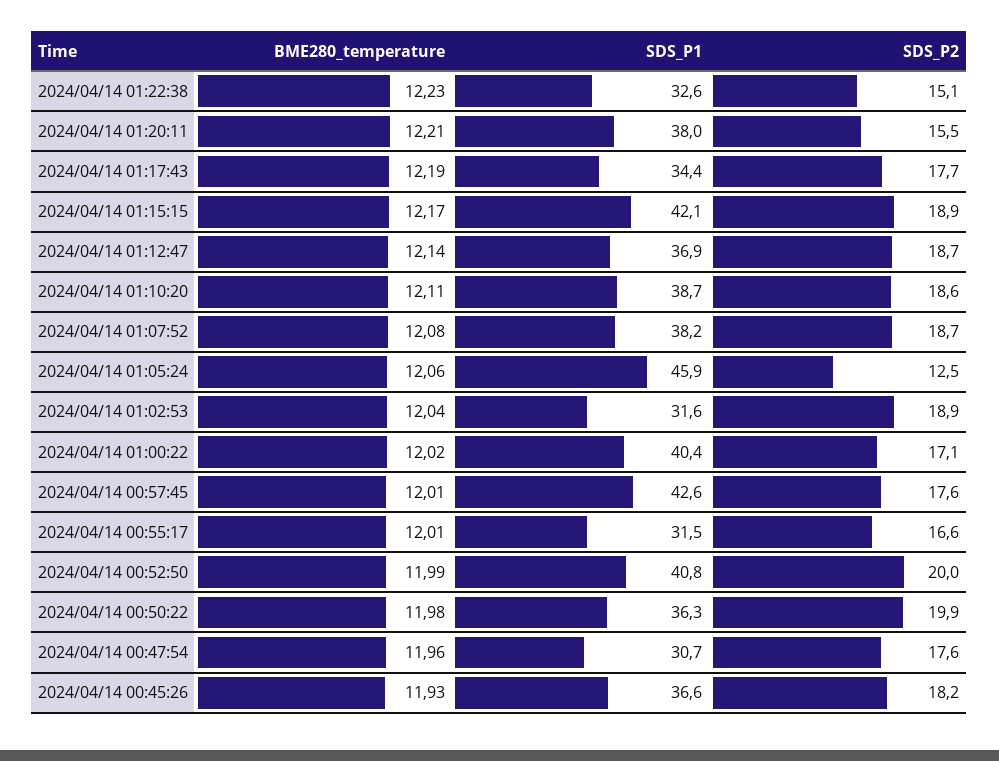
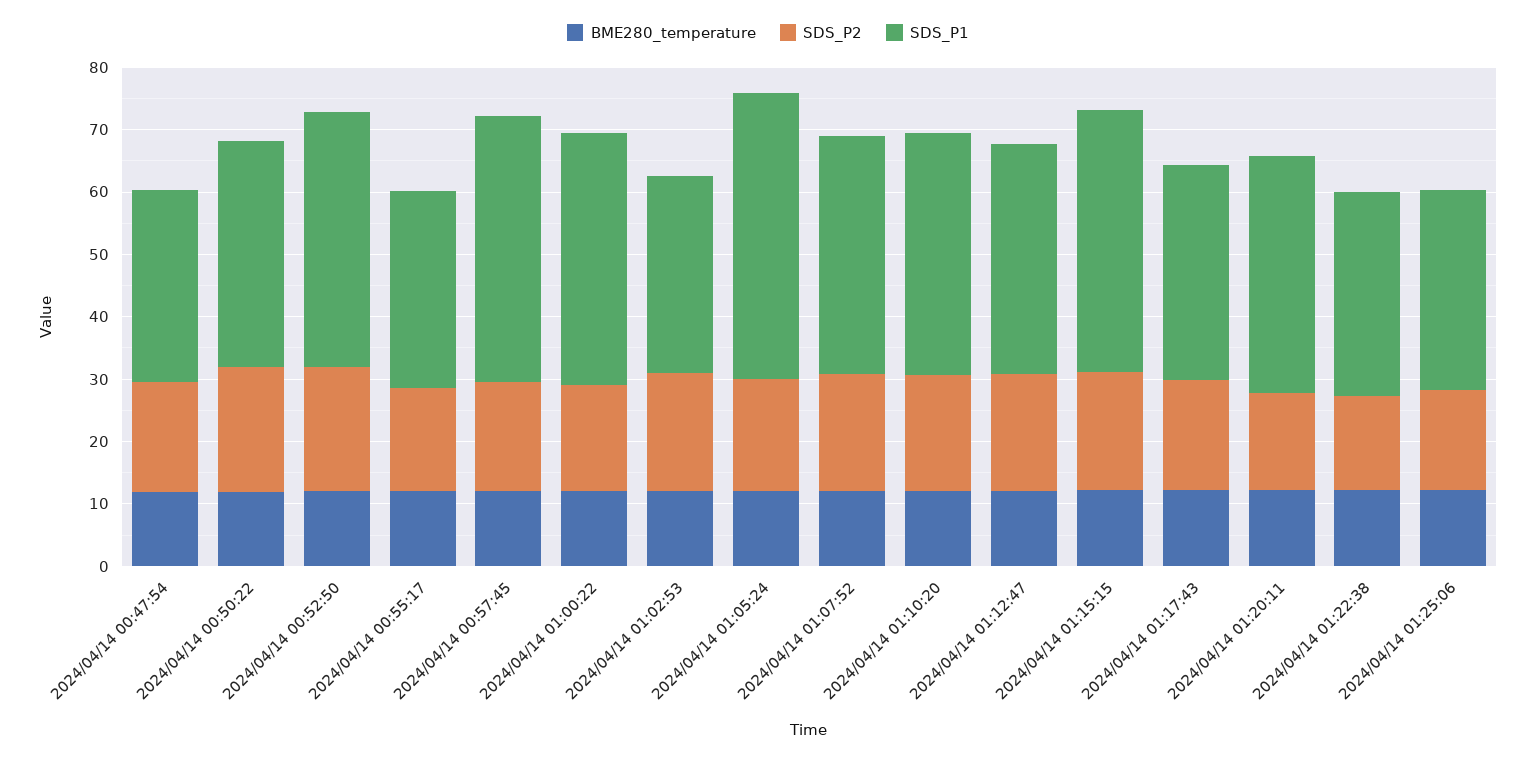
SDS_P2, 2024/04/14 01:05:24: 12.5 -> 18
BME280_temperature, 2024/04/14 00:45:26: 11.93 -> none
SDS_P1, 2024/04/14 00:45:26: 36.6 -> none
SDS_P2, 2024/04/14 00:45:26: 18.2 -> none
BME280_temperature, 2024/04/14 01:25:06: none -> 12
SDS_P2, 2024/04/14 01:25:06: none -> 16
SDS_P1, 2024/04/14 01:25:06: none -> 32

